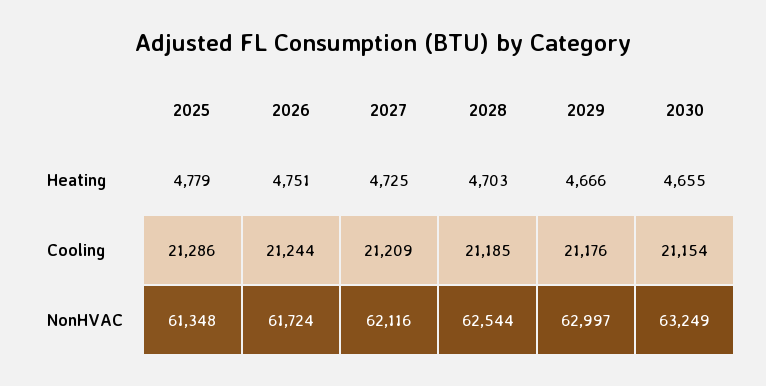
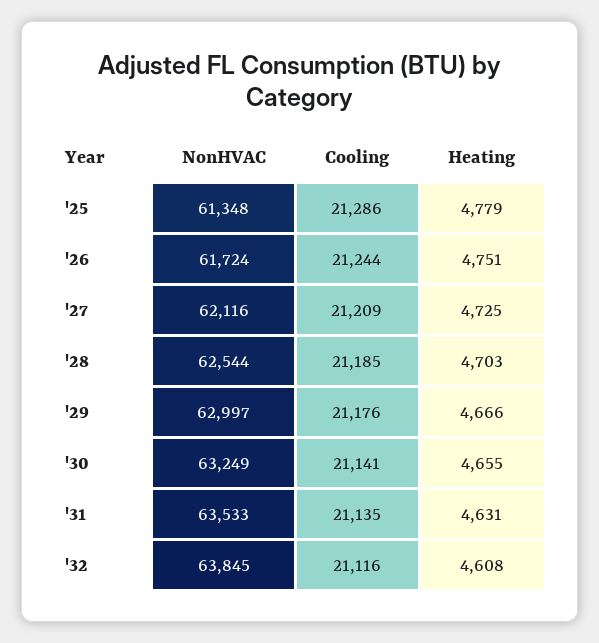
2030, Cooling: 21154 -> 21141
'31, NonHVAC: none -> 63533
'31, Cooling: none -> 21135
'31, Heating: none -> 4631
'32, NonHVAC: none -> 63845
'32, Cooling: none -> 21116
'32, Heating: none -> 4608

